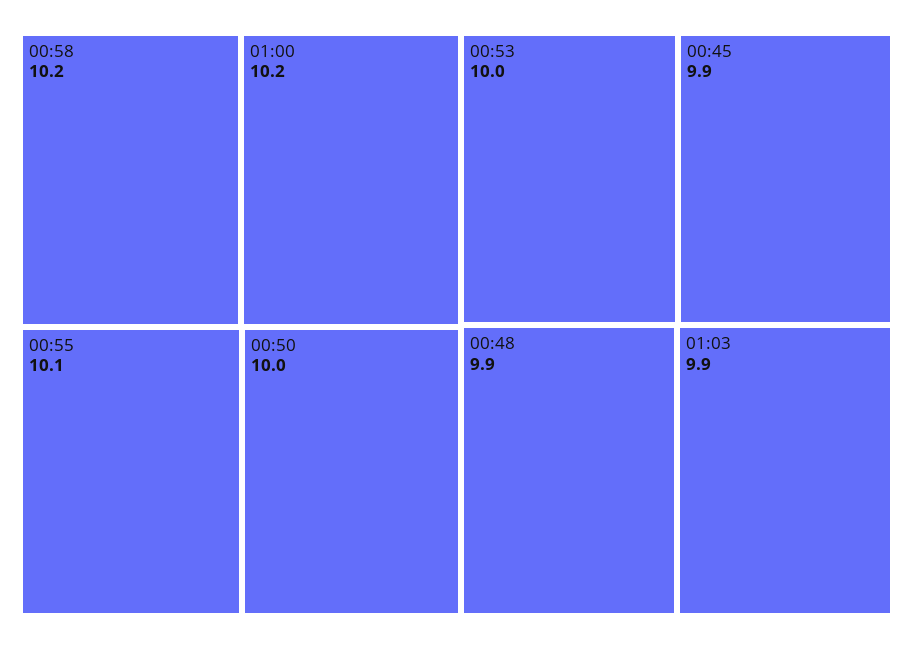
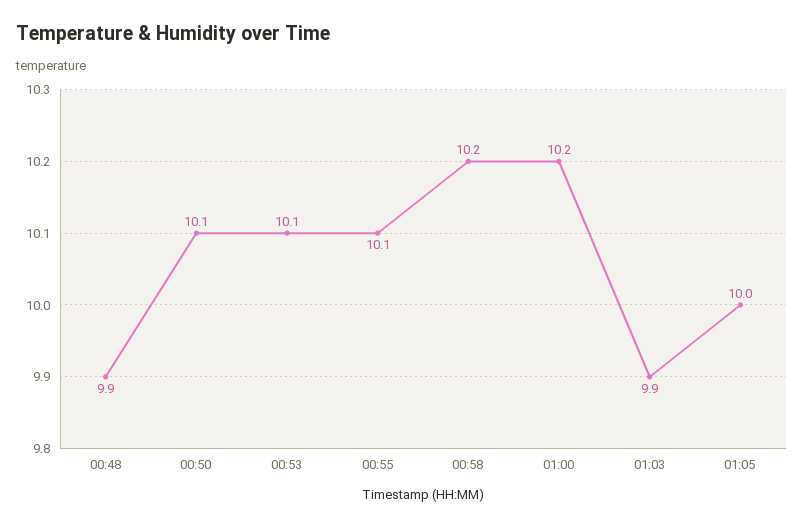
00:50: 10 -> 10.1
00:53: 10 -> 10.1
00:45: 9.9 -> none
01:05: none -> 10

